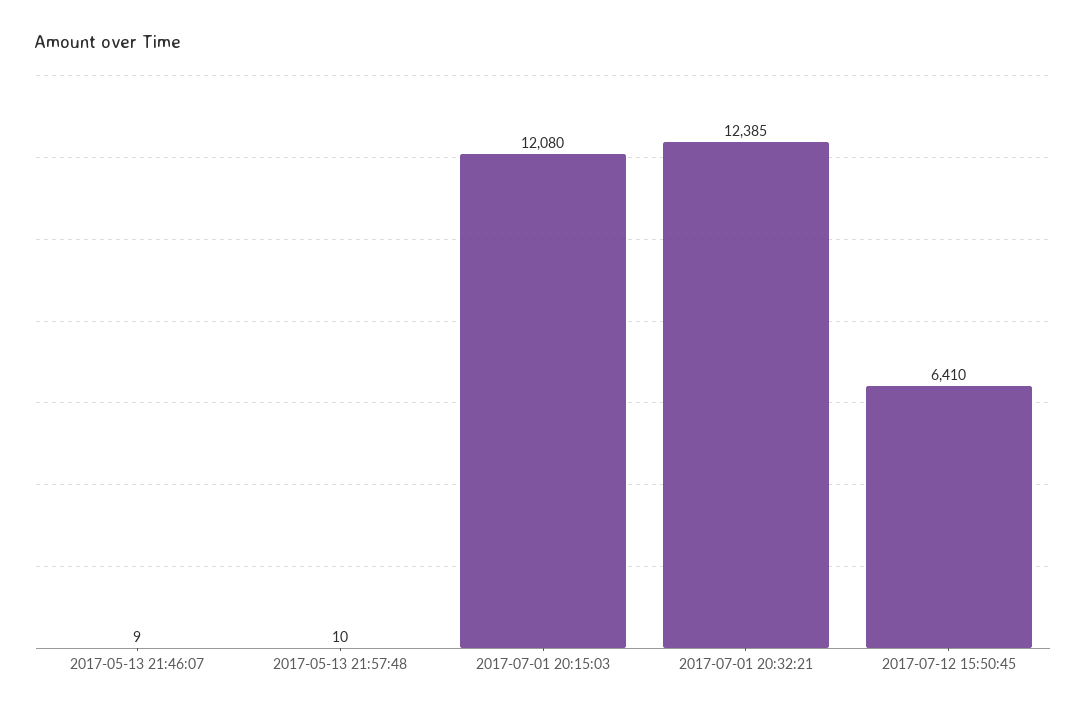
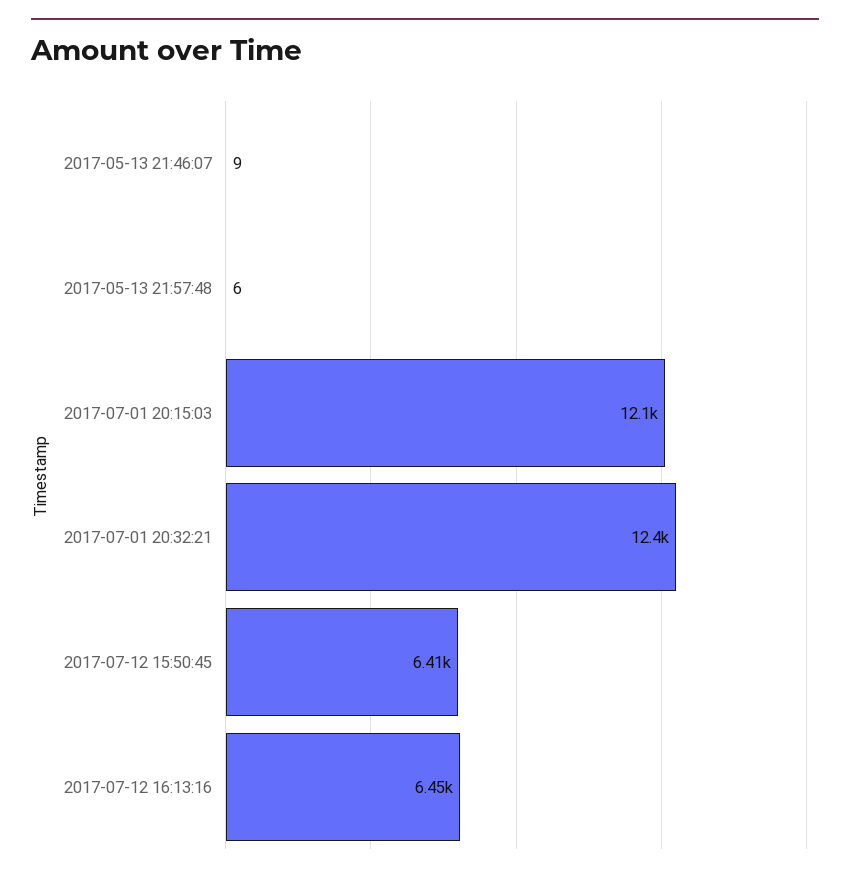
2017-05-13 21:57:48: 10 -> 6
2017-07-12 16:13:16: none -> 6450

